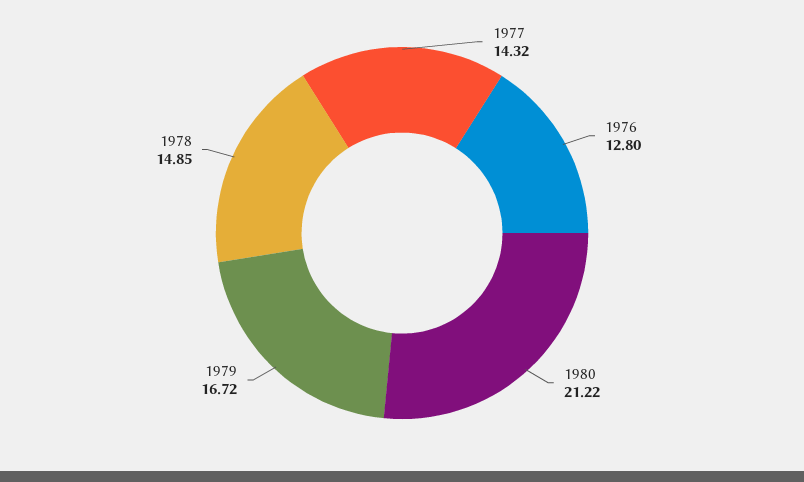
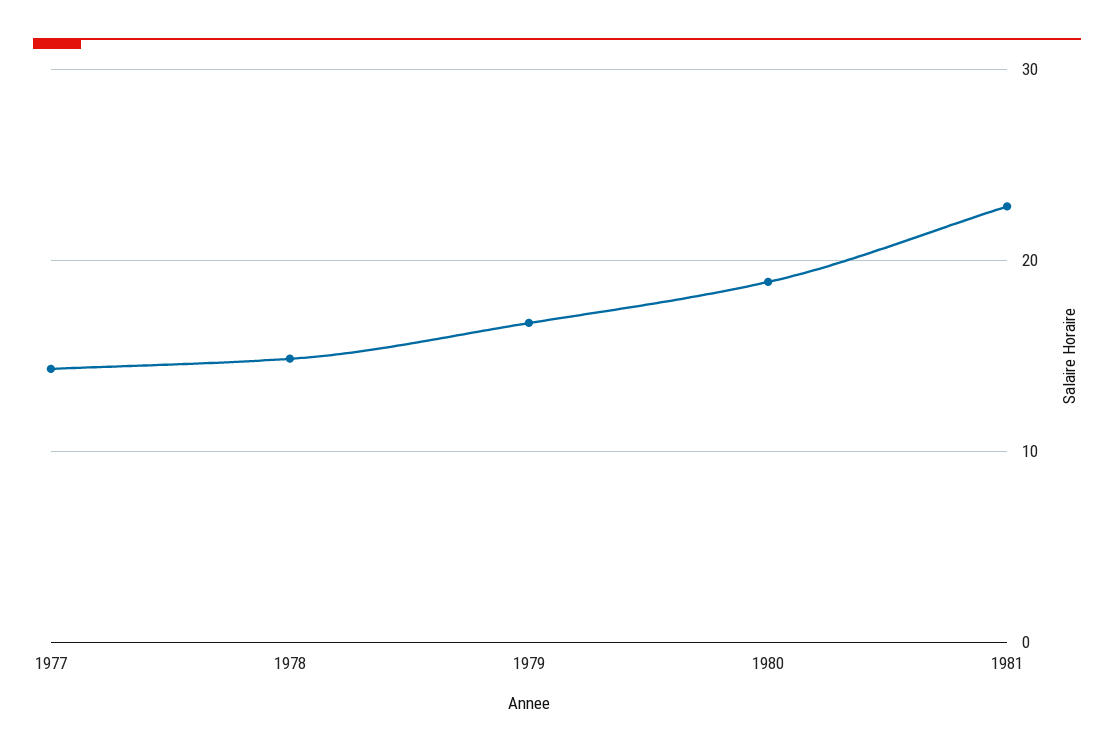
1976: 12.8 -> none
1980: 21.22 -> 19
1981: none -> 23

